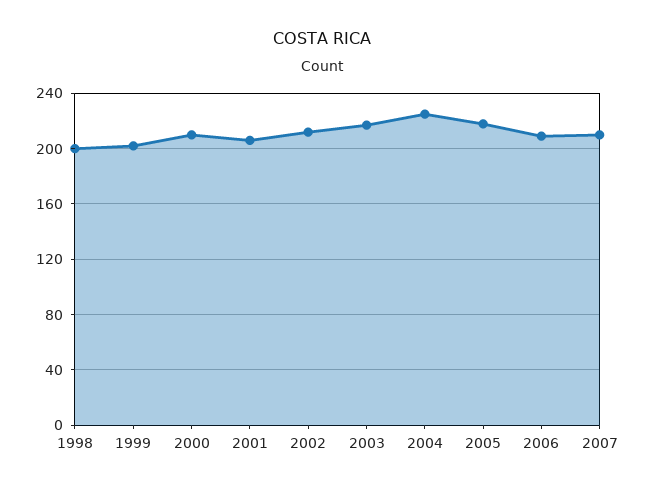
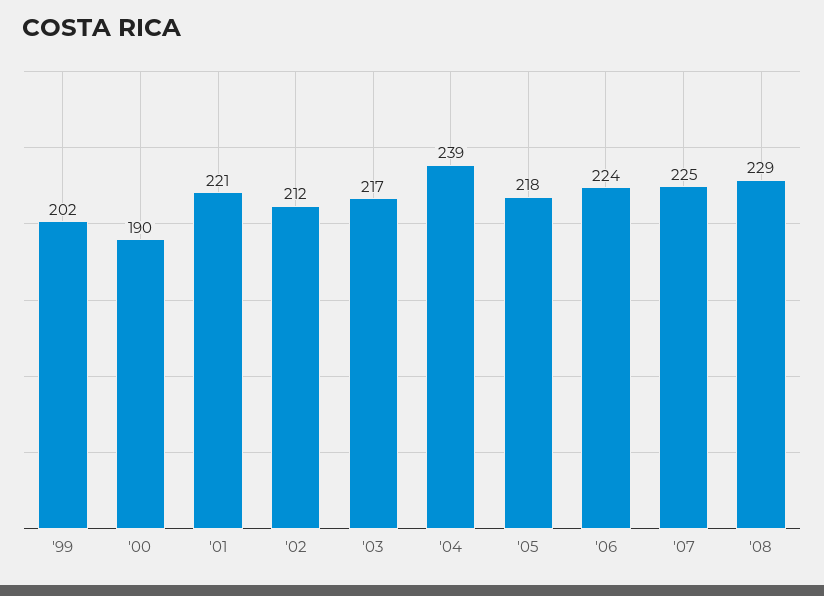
1998: 200 -> none
2000: 210 -> 190
2001: 205 -> 221
2004: 225 -> 239
2006: 210 -> 224
2007: 210 -> 225
'08: none -> 229

